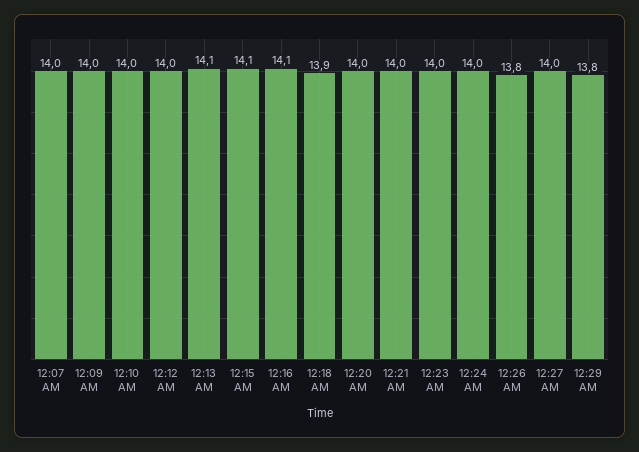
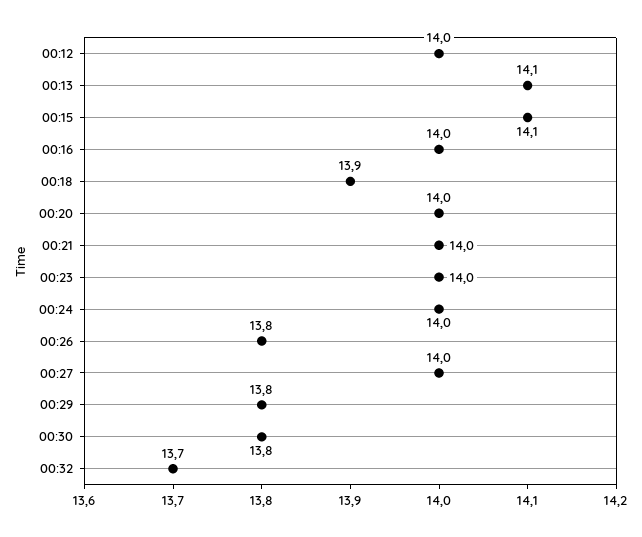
12:07 AM: 14 -> none
12:09 AM: 14 -> none
12:10 AM: 14 -> none
12:16 AM: 14.1 -> 14
00:30: none -> 13.8
00:32: none -> 13.7

